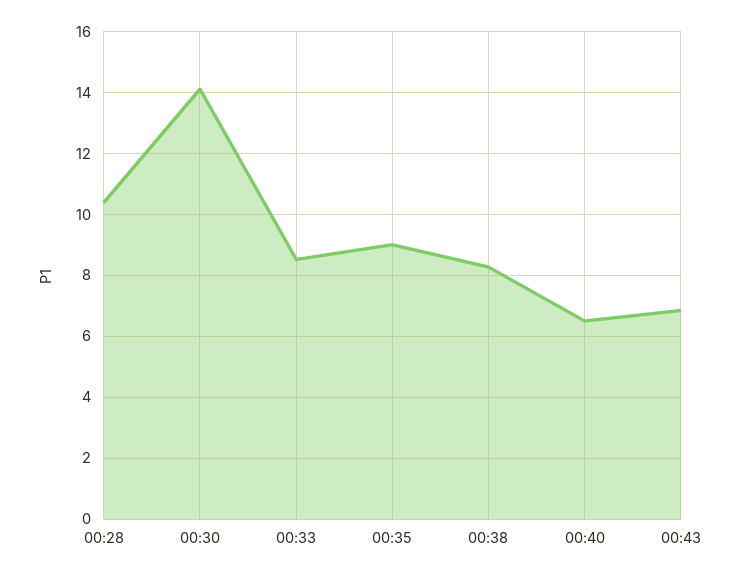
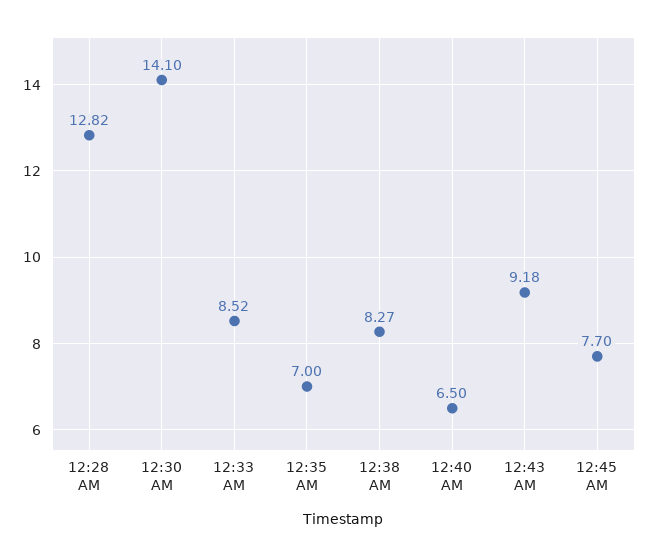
00:28: 10.4 -> 12.82
00:35: 9 -> 7
00:43: 6.8 -> 9.18
12:45 AM: none -> 7.7

